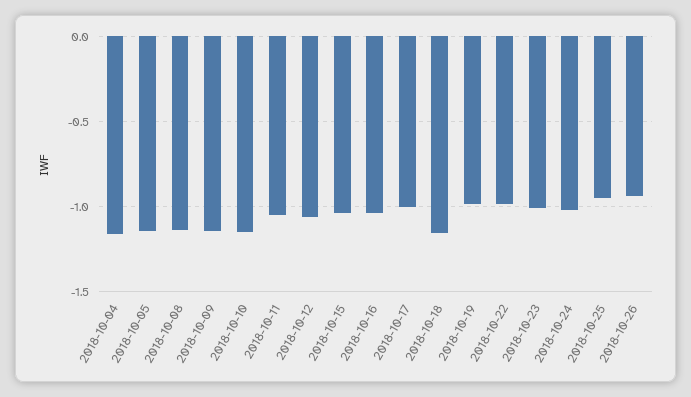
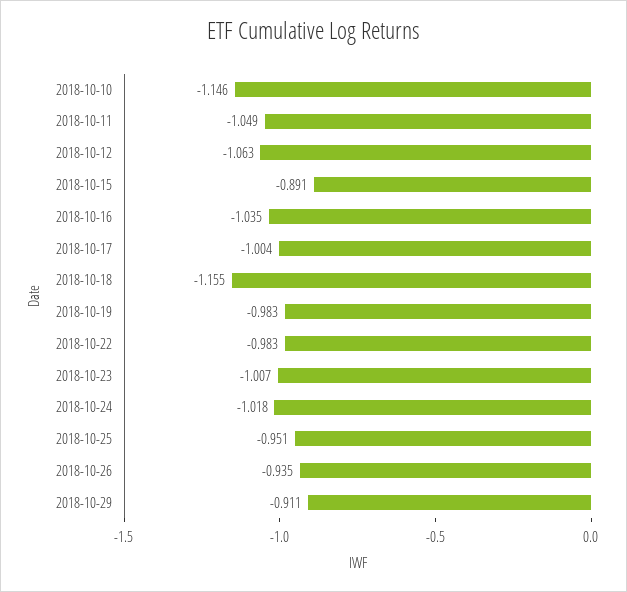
2018-10-04: -1.15 -> none
2018-10-05: -1.15 -> none
2018-10-08: -1.15 -> none
2018-10-09: -1.15 -> none
2018-10-15: -1.05 -> -0.891
2018-10-29: none -> -0.911

